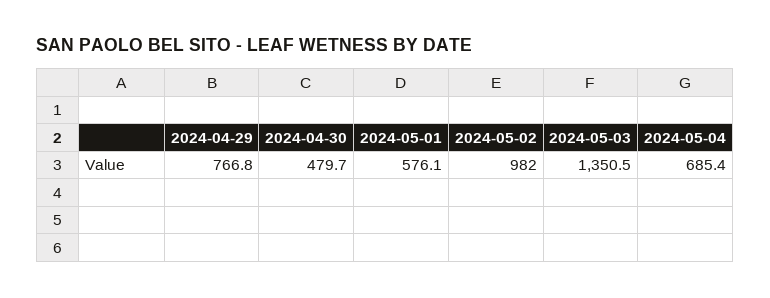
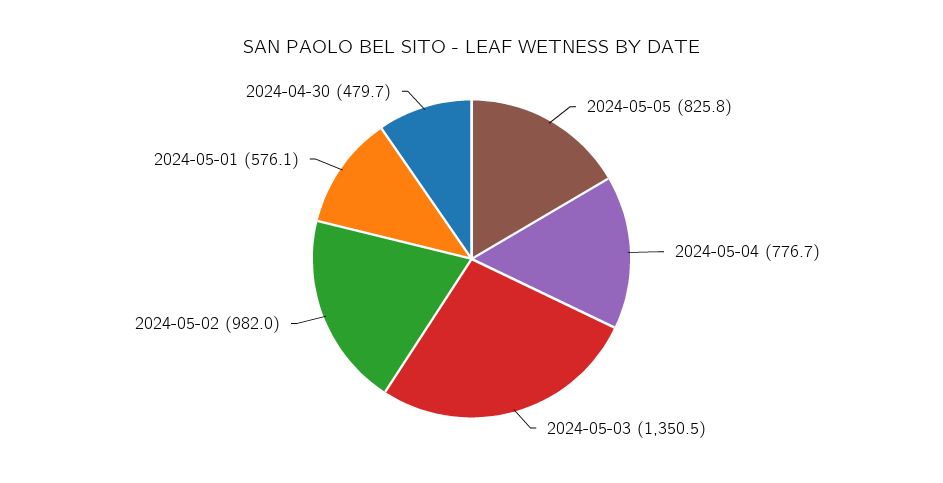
2024-04-29: 766.8 -> none
2024-05-04: 685.4 -> 776.7
2024-05-05: none -> 825.8

